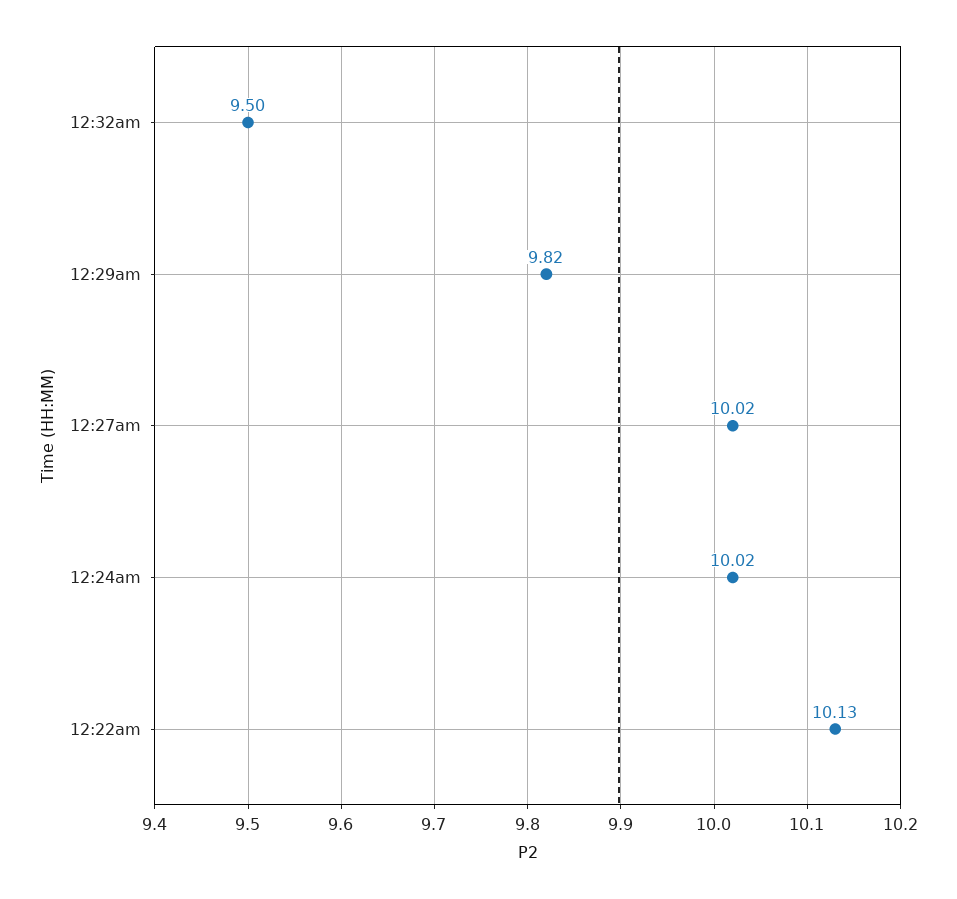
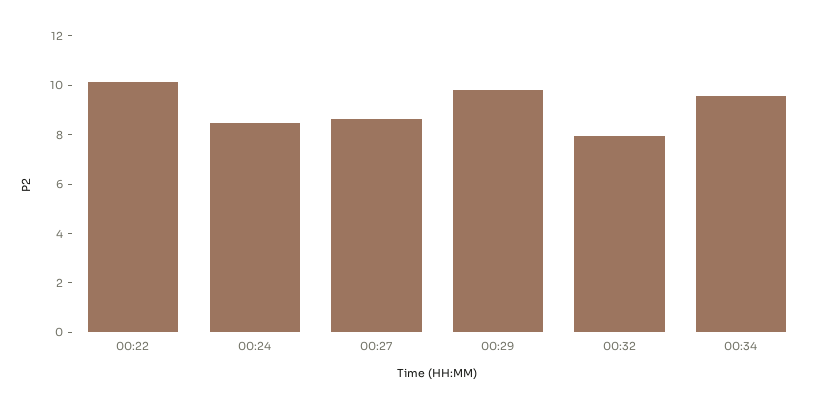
12:32am: 9.5 -> 8
12:27am: 10.02 -> 8.5
12:24am: 10.02 -> 8.5
00:34: none -> 9.5

